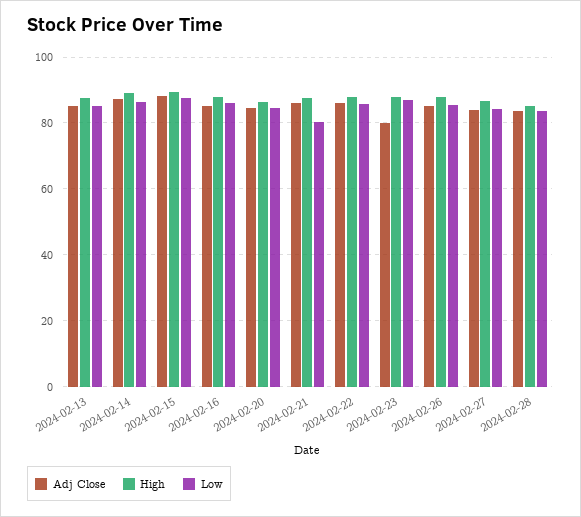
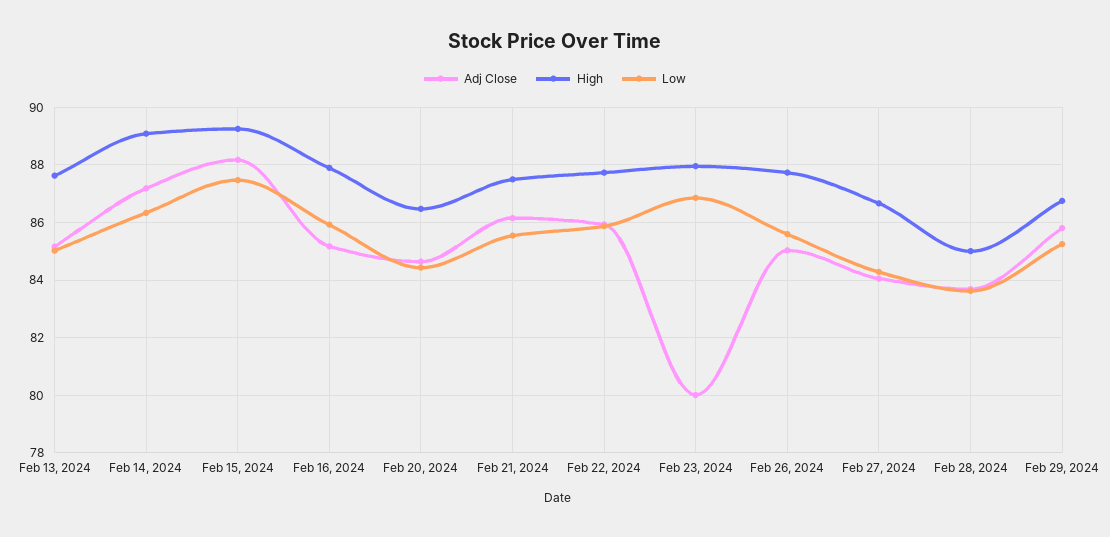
Low, 2024-02-21: 80 -> 85.5
Adj Close, Feb 29, 2024: none -> 85.75
High, Feb 29, 2024: none -> 86.75
Low, Feb 29, 2024: none -> 85.25

